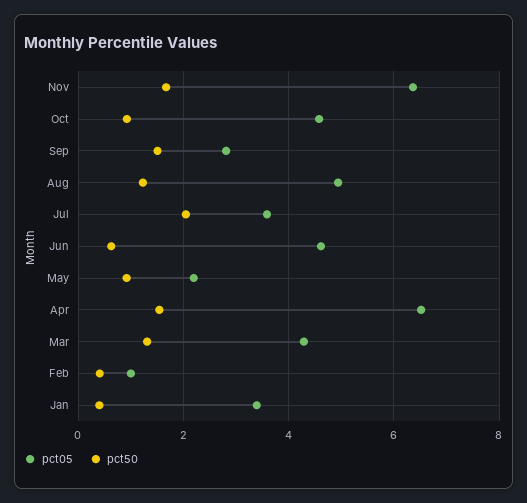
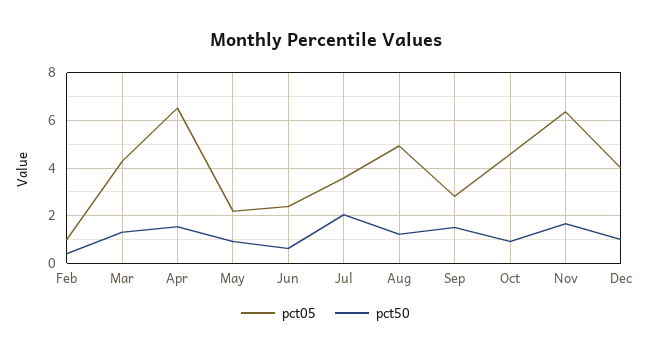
pct05, Jun: 4.6 -> 2.5
pct05, Jan: 3.4 -> none
pct50, Jan: 0.4 -> none
pct05, Dec: none -> 4
pct50, Dec: none -> 1

